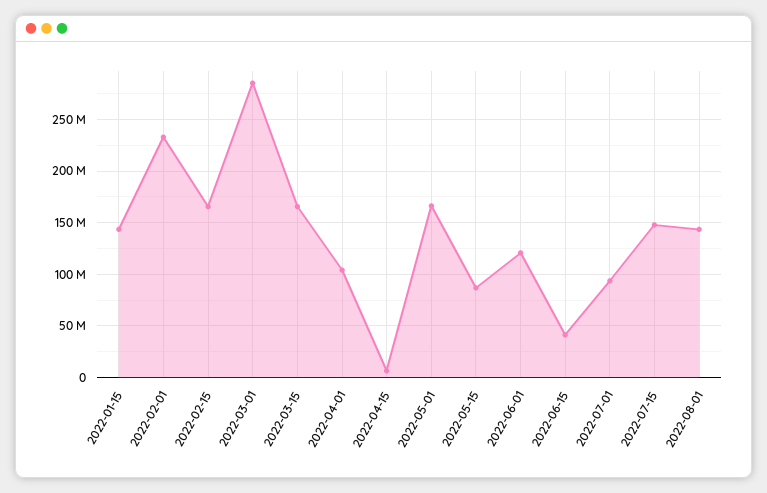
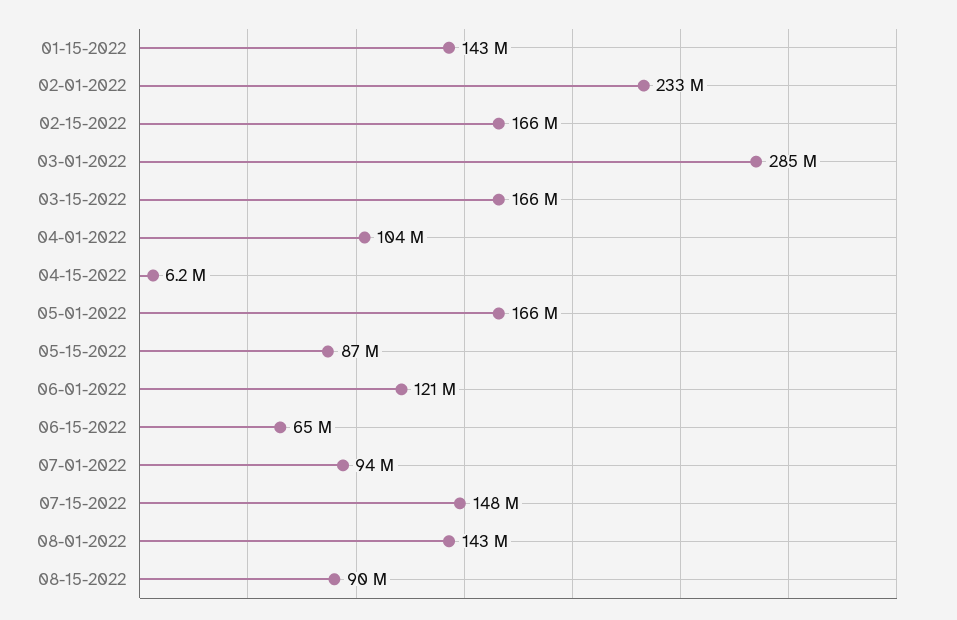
2022-06-15: 40000000 -> 65000000
08-15-2022: none -> 90000000

